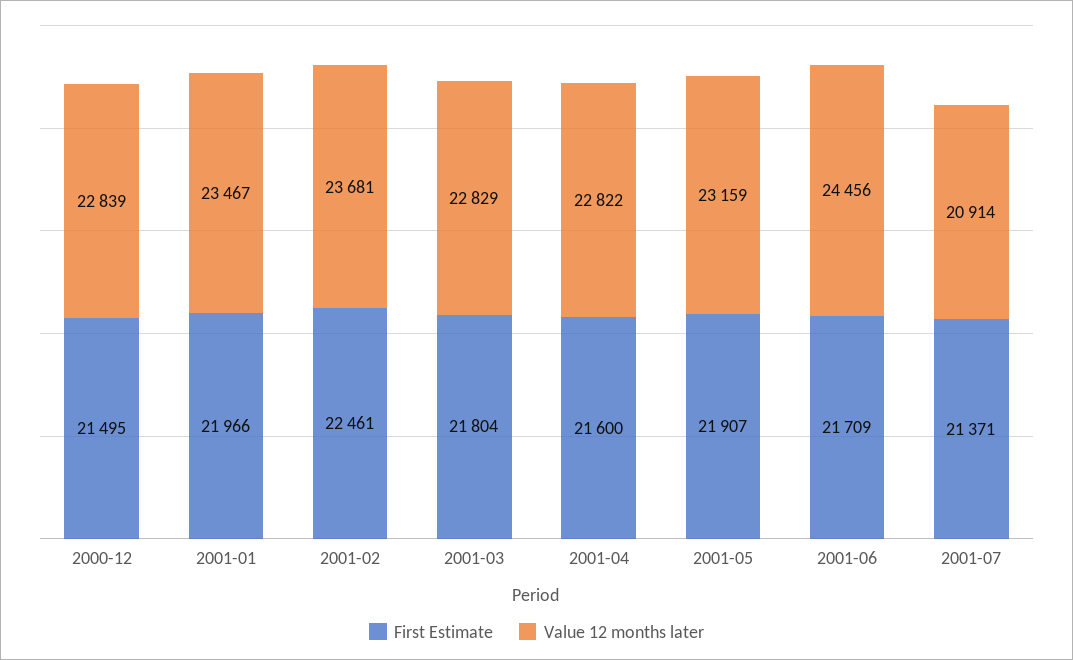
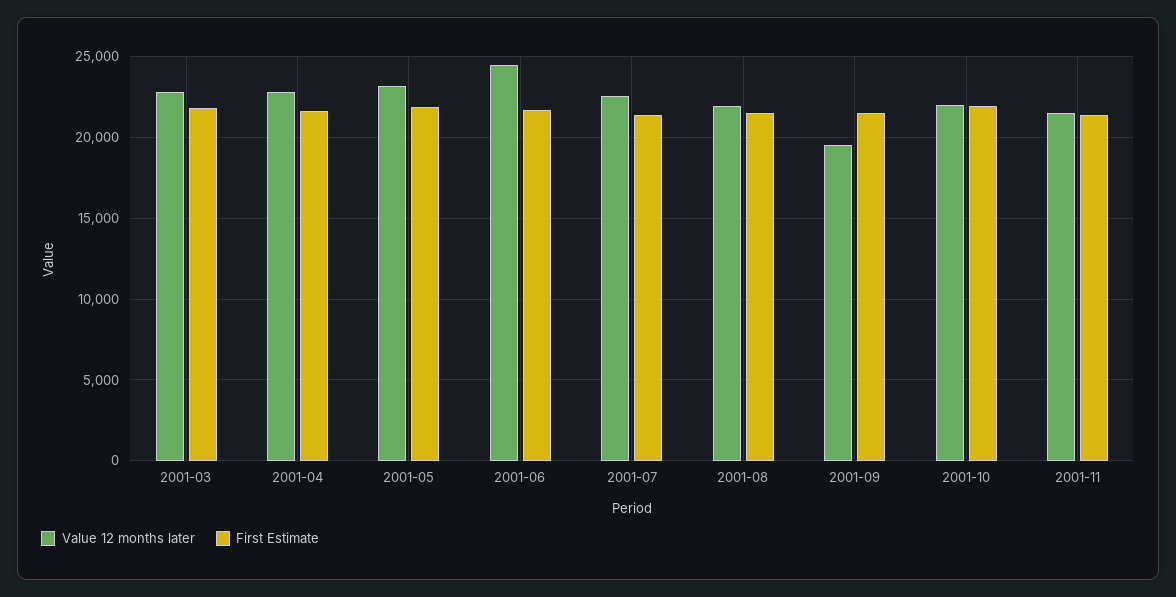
First Estimate, 2000-12: 21495 -> none
Value 12 months later, 2000-12: 22839 -> none
First Estimate, 2001-01: 21966 -> none
Value 12 months later, 2001-01: 23467 -> none
First Estimate, 2001-02: 22461 -> none
Value 12 months later, 2001-02: 23681 -> none
Value 12 months later, 2001-07: 20914 -> 22500
Value 12 months later, 2001-08: none -> 22000
First Estimate, 2001-08: none -> 21500
Value 12 months later, 2001-09: none -> 19500
First Estimate, 2001-09: none -> 21500
Value 12 months later, 2001-10: none -> 22000
First Estimate, 2001-10: none -> 22000
Value 12 months later, 2001-11: none -> 21500
First Estimate, 2001-11: none -> 21500

